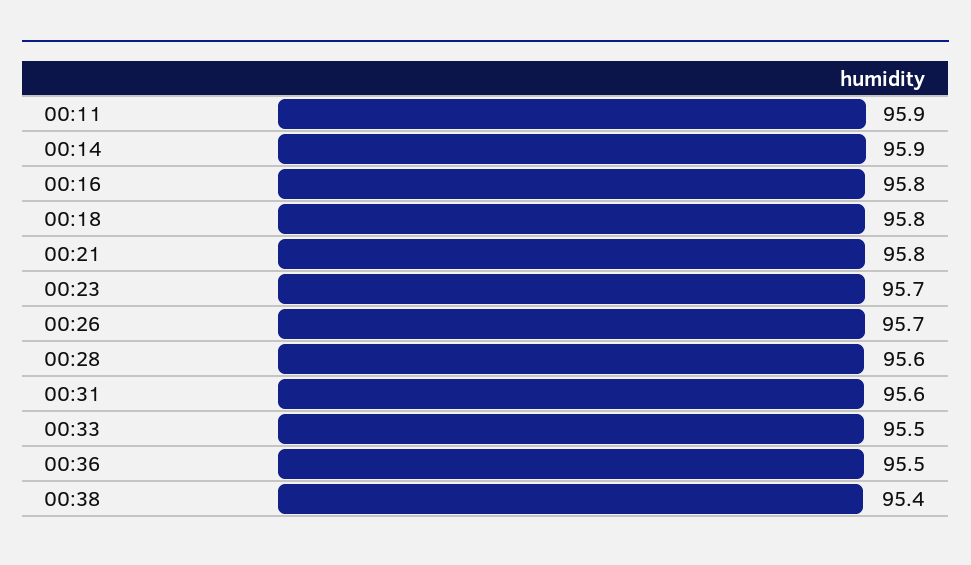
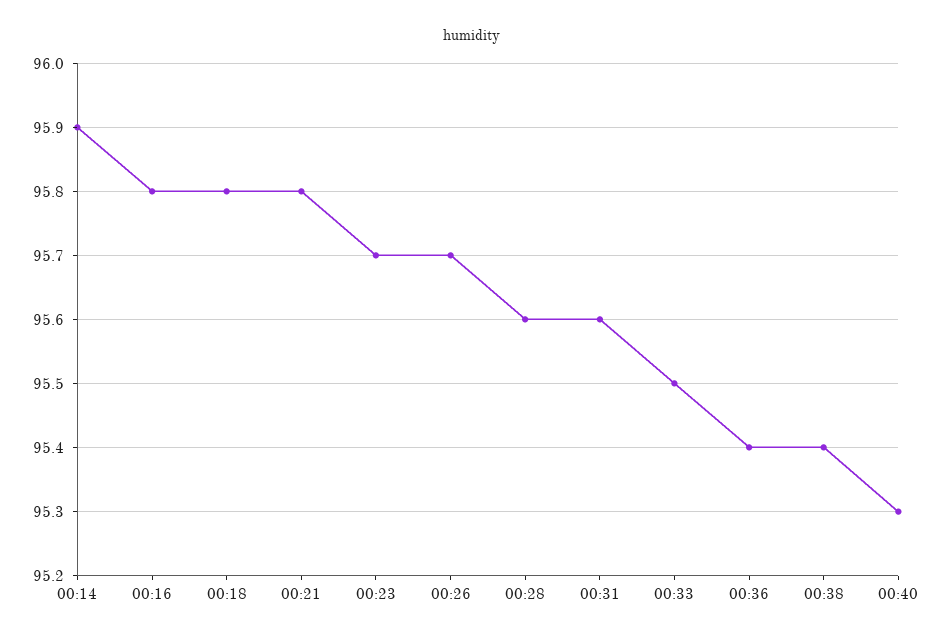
00:11: 95.9 -> none
00:36: 95.5 -> 95.4
00:40: none -> 95.3

